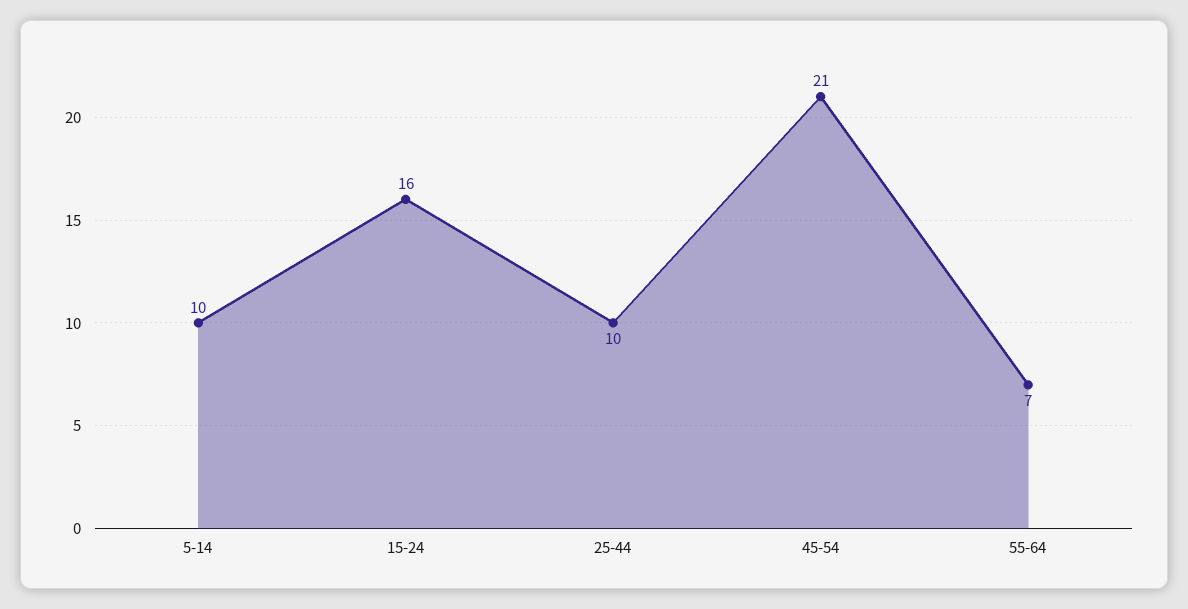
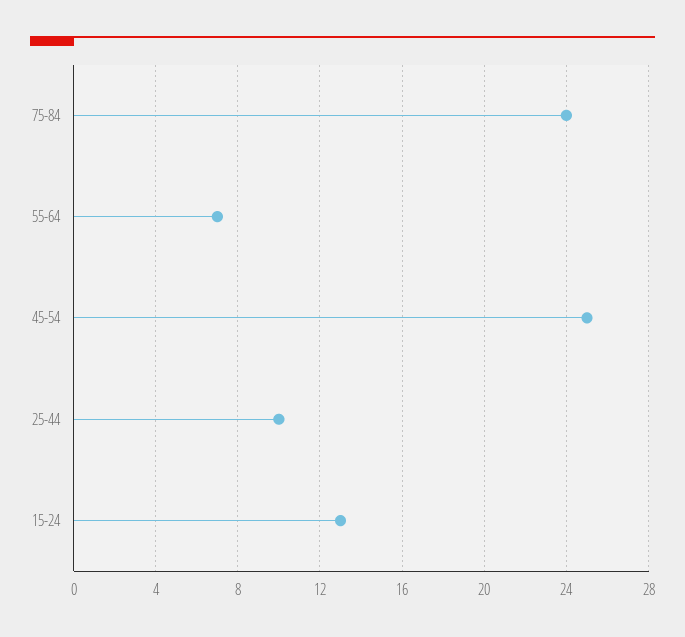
5-14: 10 -> none
15-24: 16 -> 13
45-54: 21 -> 25
75-84: none -> 24

